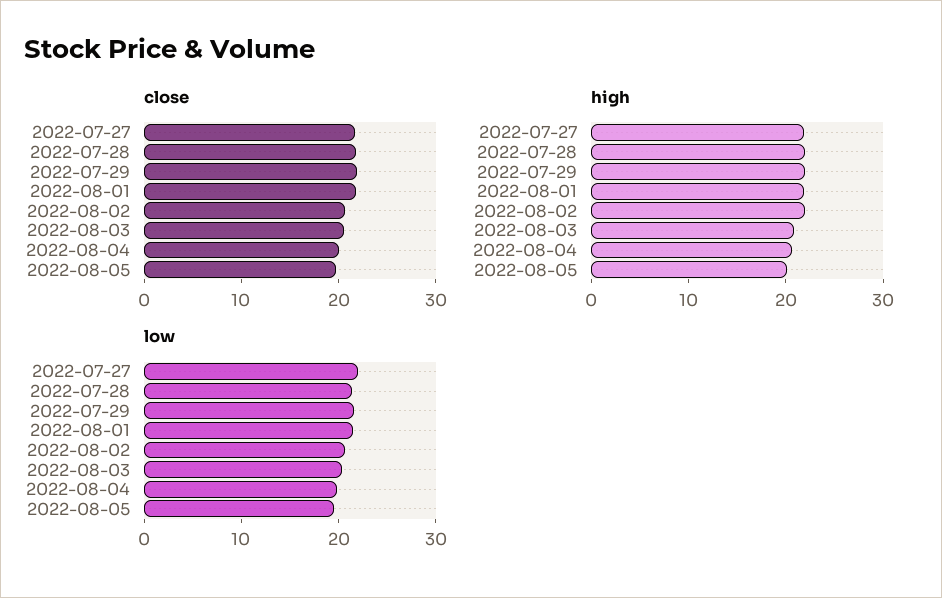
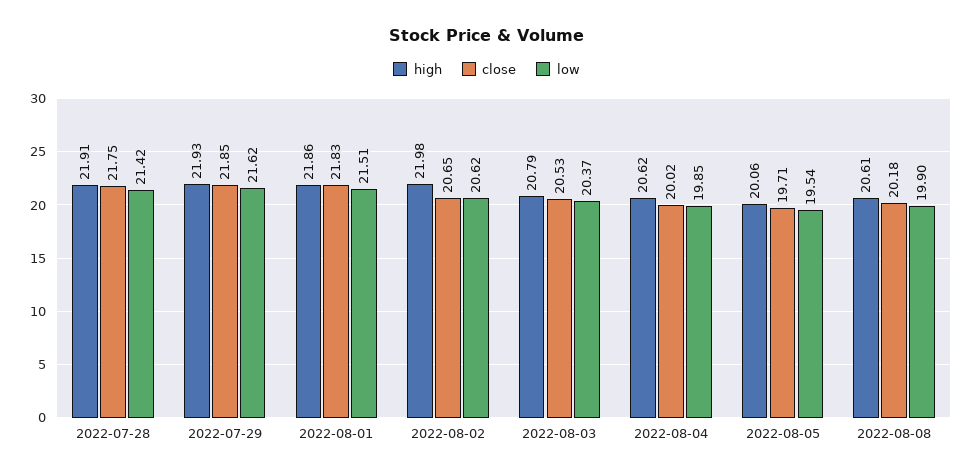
close, 2022-07-27: 22 -> none
high, 2022-07-27: 22 -> none
low, 2022-07-27: 22 -> none
high, 2022-08-08: none -> 20.61
close, 2022-08-08: none -> 20.18
low, 2022-08-08: none -> 19.9

